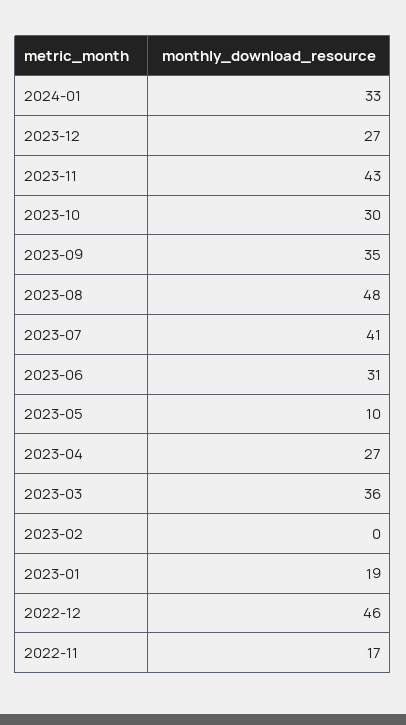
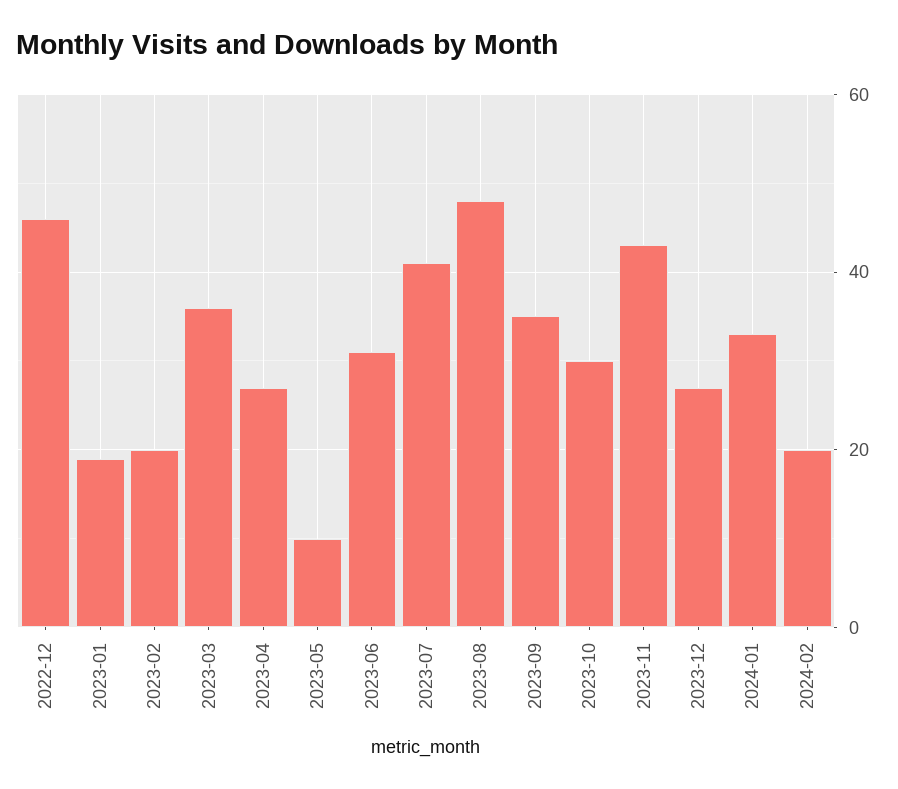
2023-02: 0 -> 20
2022-11: 17 -> none
2024-02: none -> 20

